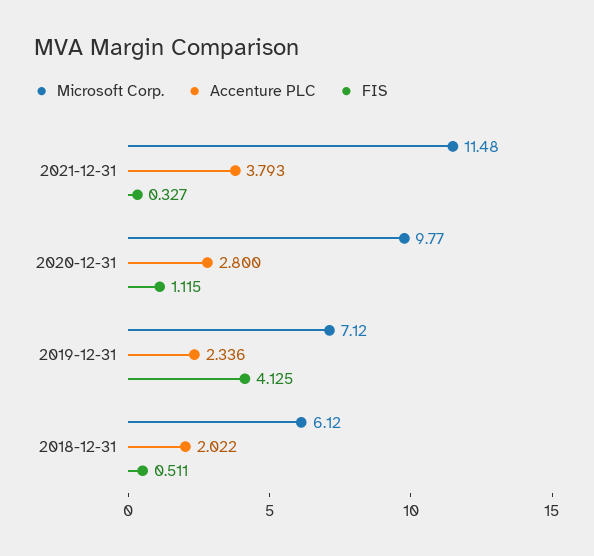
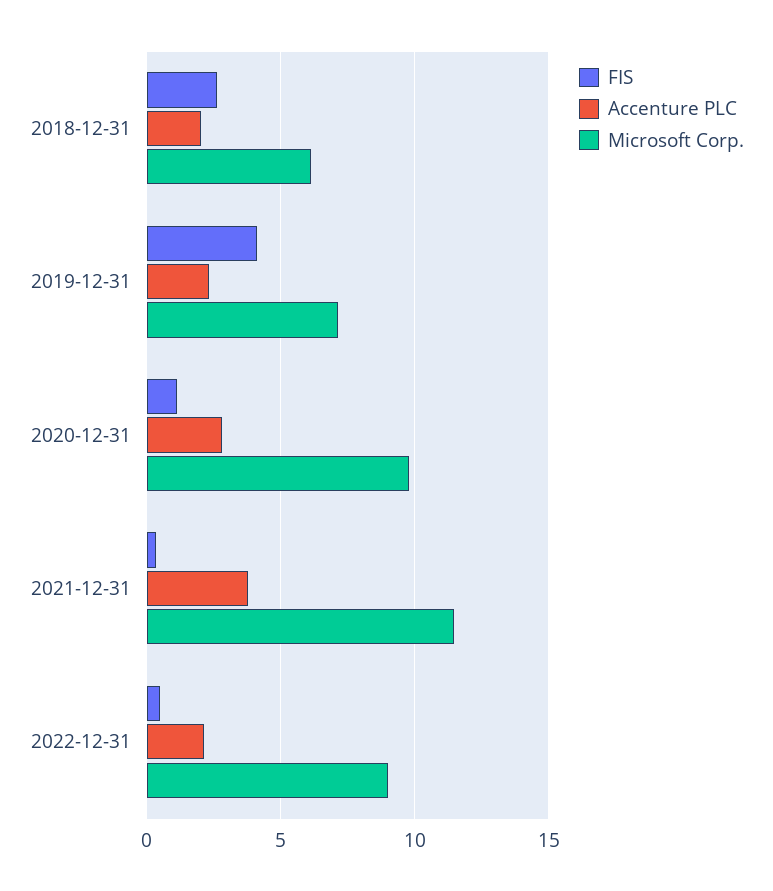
FIS, 2018-12-31: 0.511 -> 2.5
FIS, 2022-12-31: none -> 0.5
Accenture PLC, 2022-12-31: none -> 2
Microsoft Corp., 2022-12-31: none -> 9

